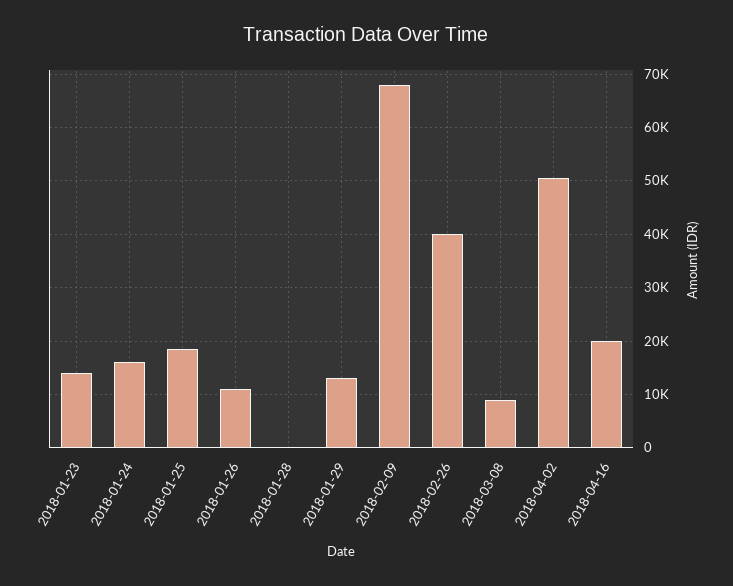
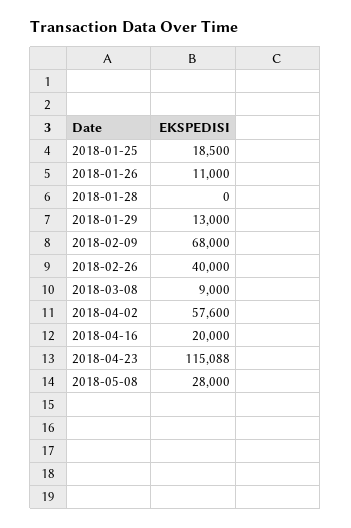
2018-01-23: 14000 -> none
2018-01-24: 16000 -> none
2018-04-02: 50000 -> 57600
2018-04-23: none -> 115088
2018-05-08: none -> 28000

